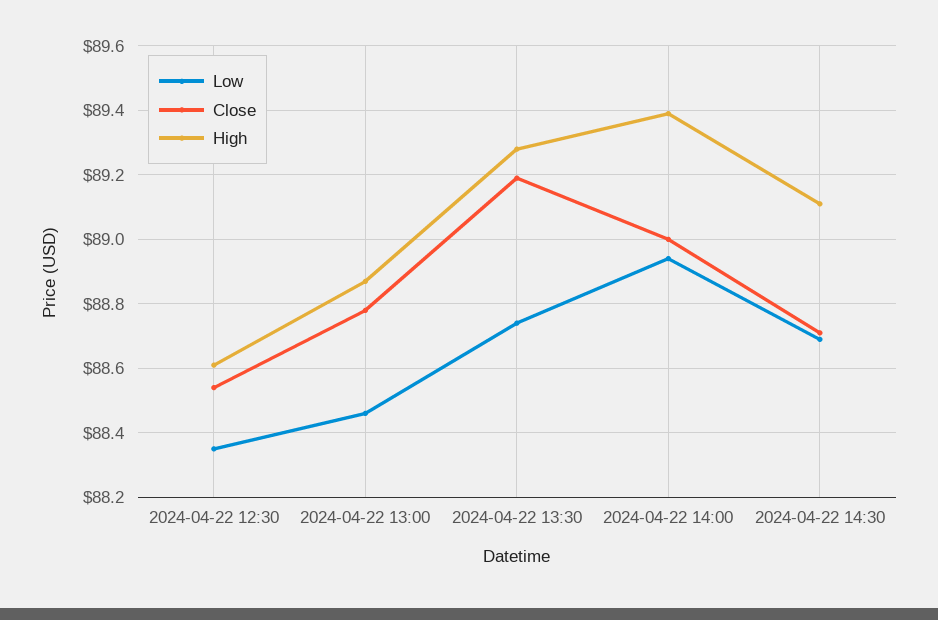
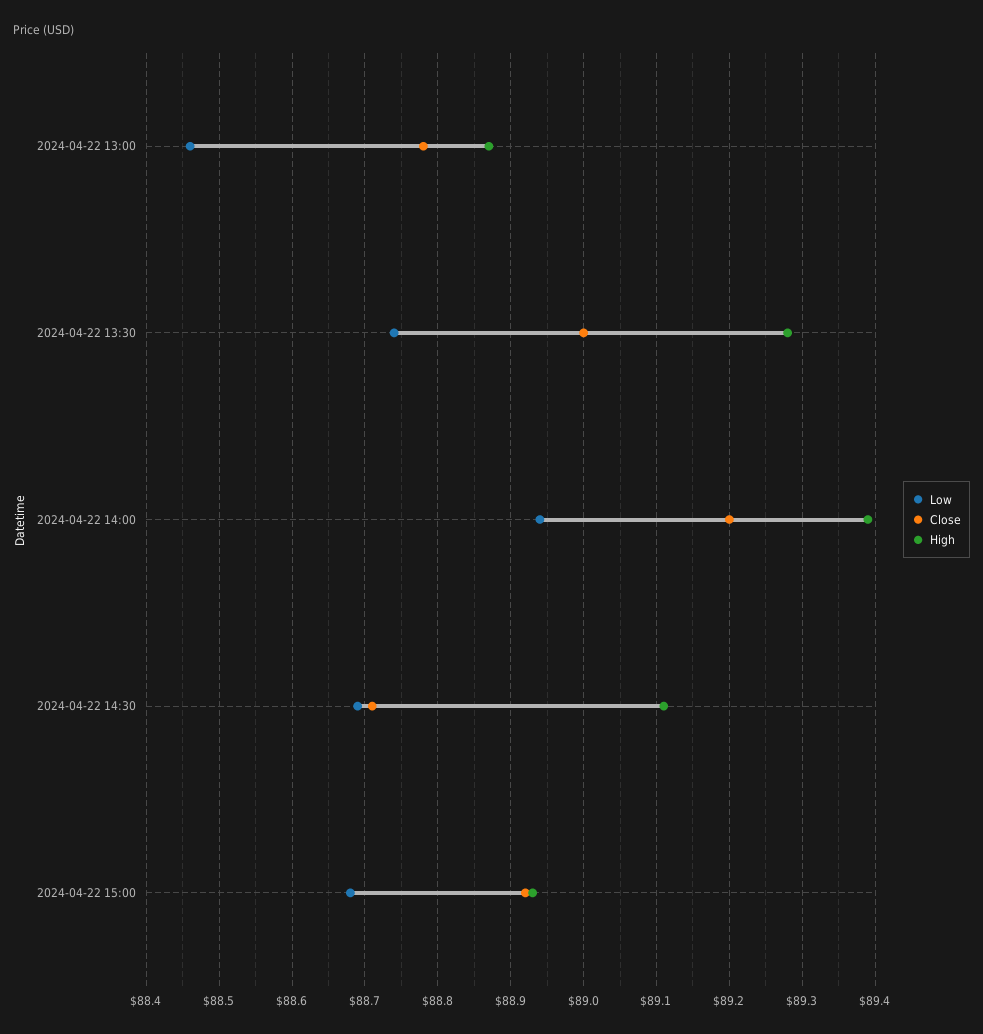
Low, 2024-04-22 12:30: 88.35 -> none
Close, 2024-04-22 12:30: 88.55 -> none
High, 2024-04-22 12:30: 88.6 -> none
Close, 2024-04-22 13:30: 89.2 -> 89
Close, 2024-04-22 14:00: 89 -> 89.2
Low, 2024-04-22 15:00: none -> 88.68
Close, 2024-04-22 15:00: none -> 88.92
High, 2024-04-22 15:00: none -> 88.93

